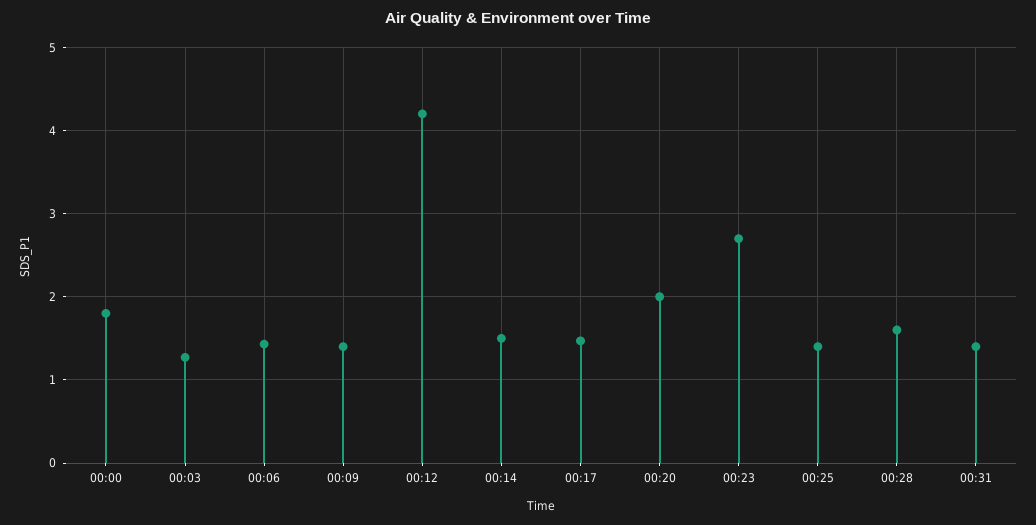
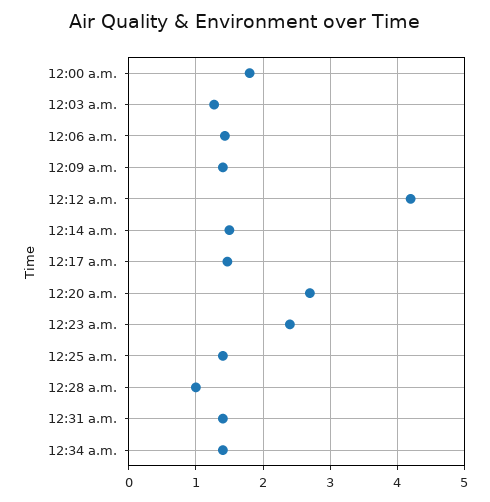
00:20: 2 -> 2.7
00:23: 2.7 -> 2.4
00:28: 1.6 -> 1
12:34 a.m.: none -> 1.4

